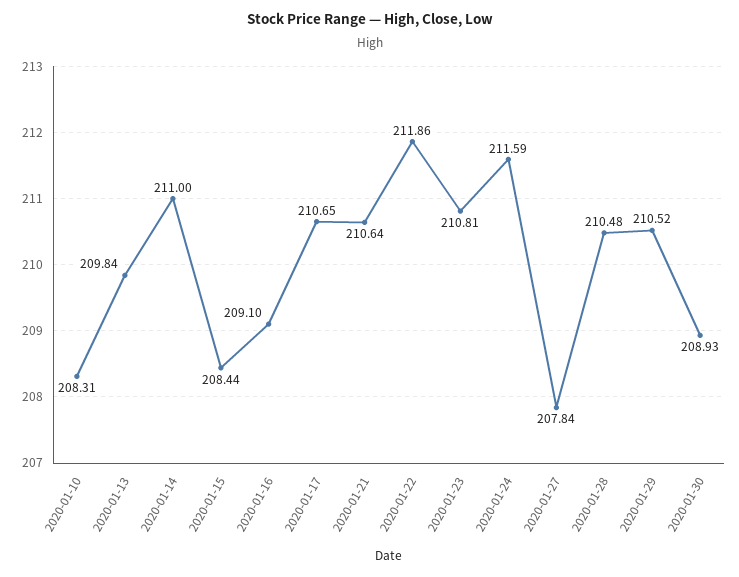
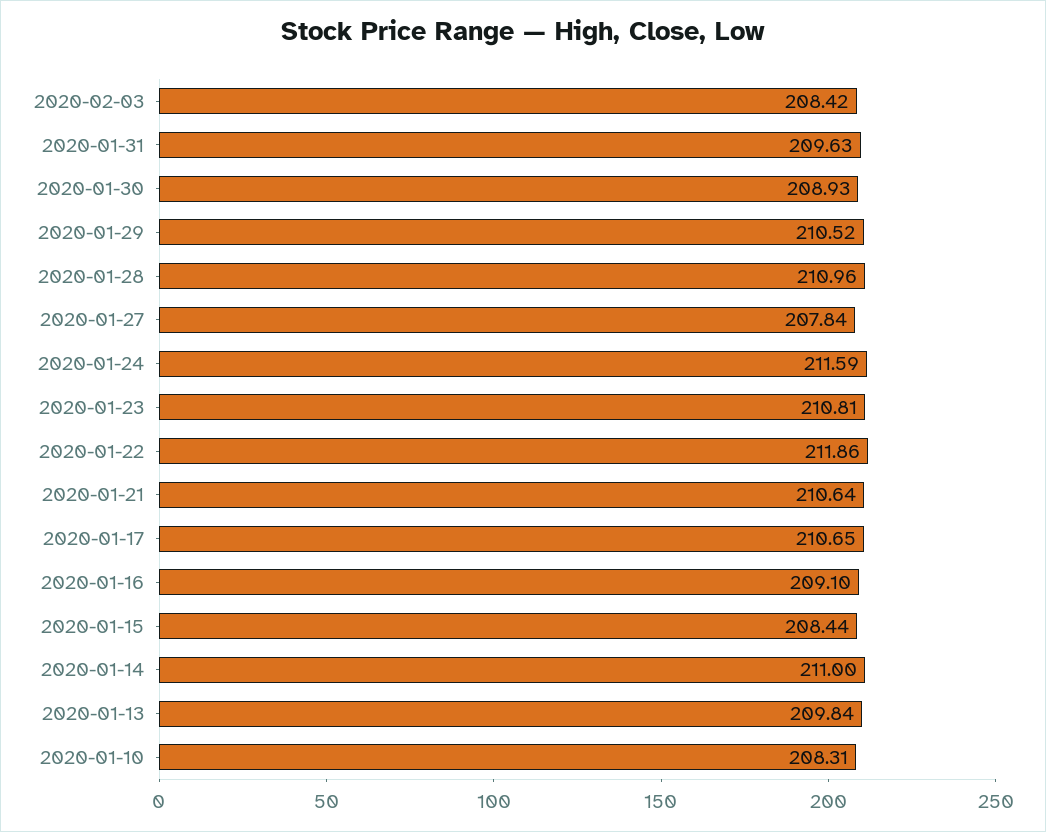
2020-01-28: 210.48 -> 210.96
2020-02-03: none -> 208.42
2020-01-31: none -> 209.63

